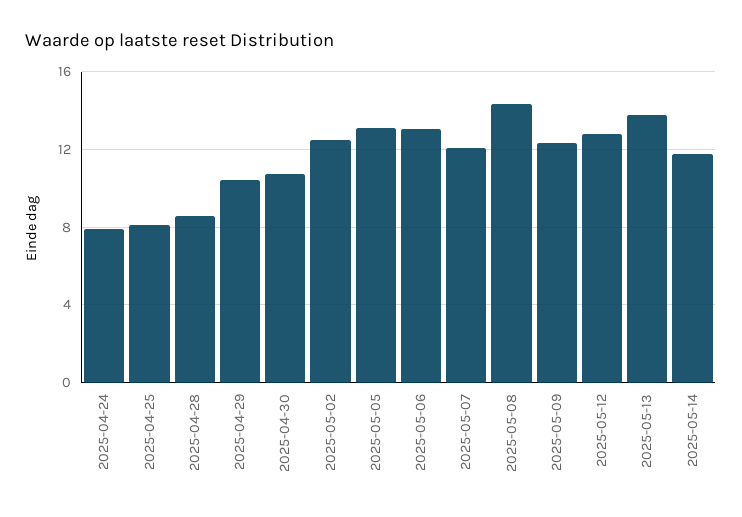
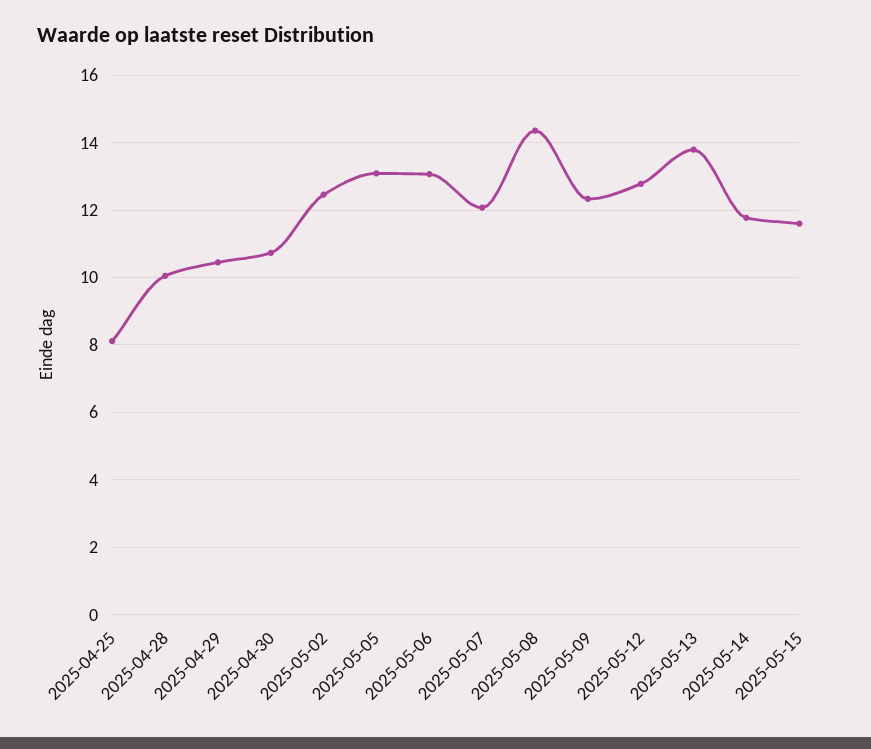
2025-04-24: 8 -> none
2025-04-28: 8.5 -> 10
2025-05-15: none -> 11.6

